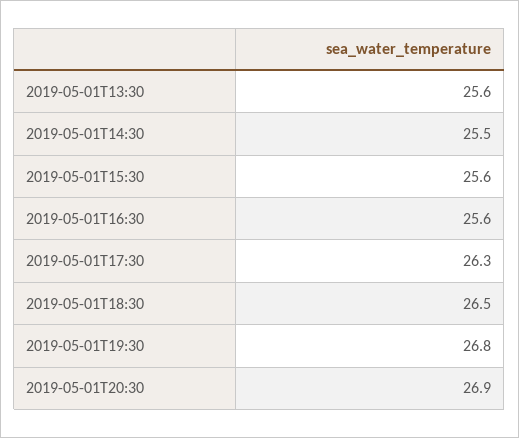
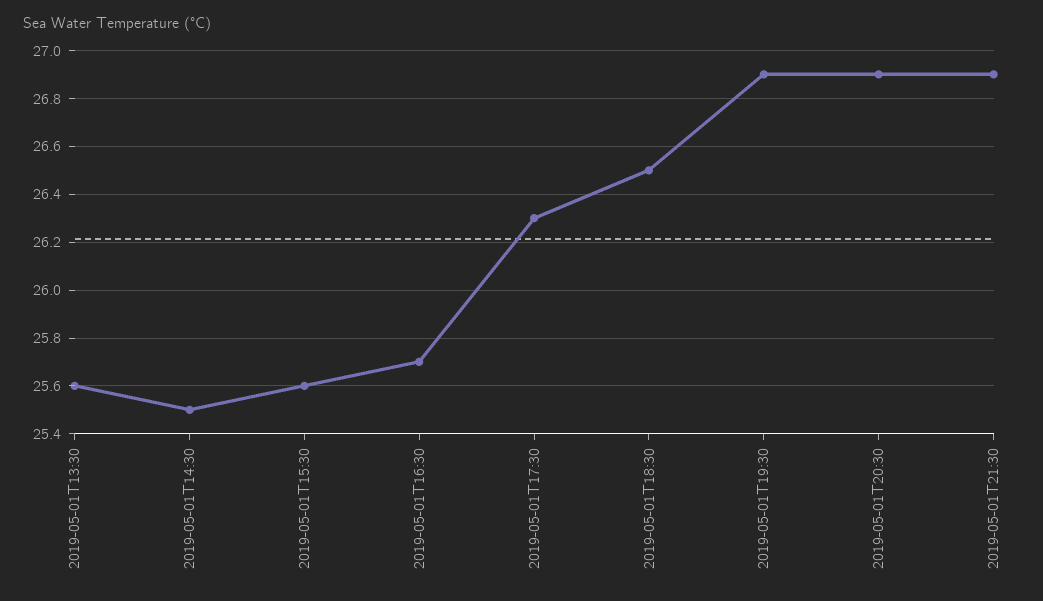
2019-05-01T16:30: 25.6 -> 25.7
2019-05-01T19:30: 26.8 -> 26.9
2019-05-01T21:30: none -> 26.9

